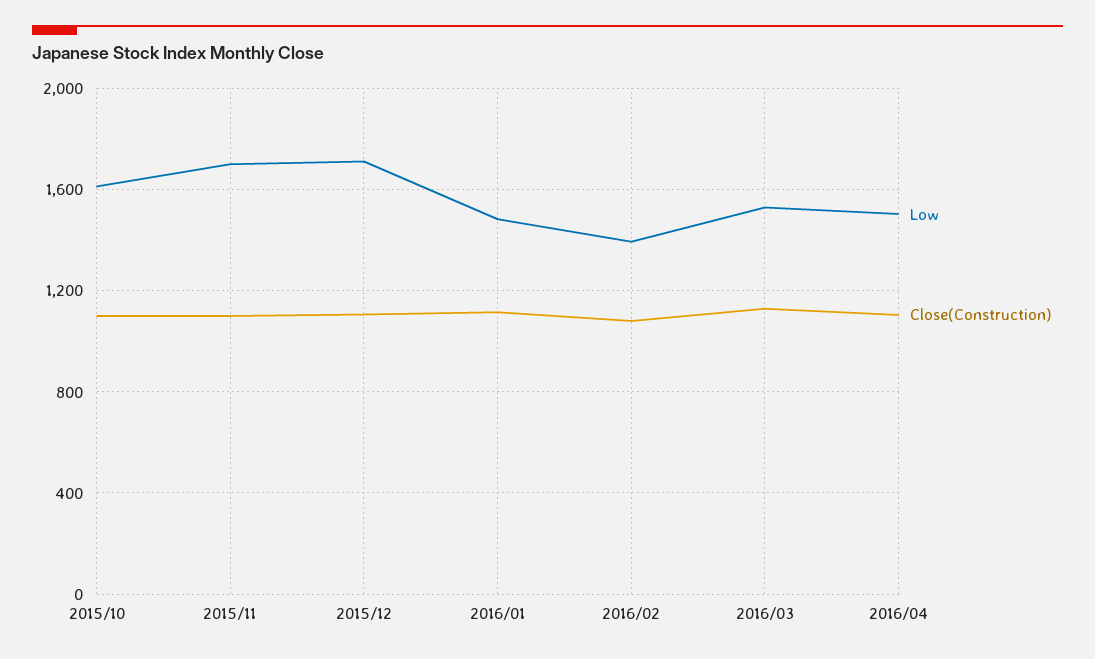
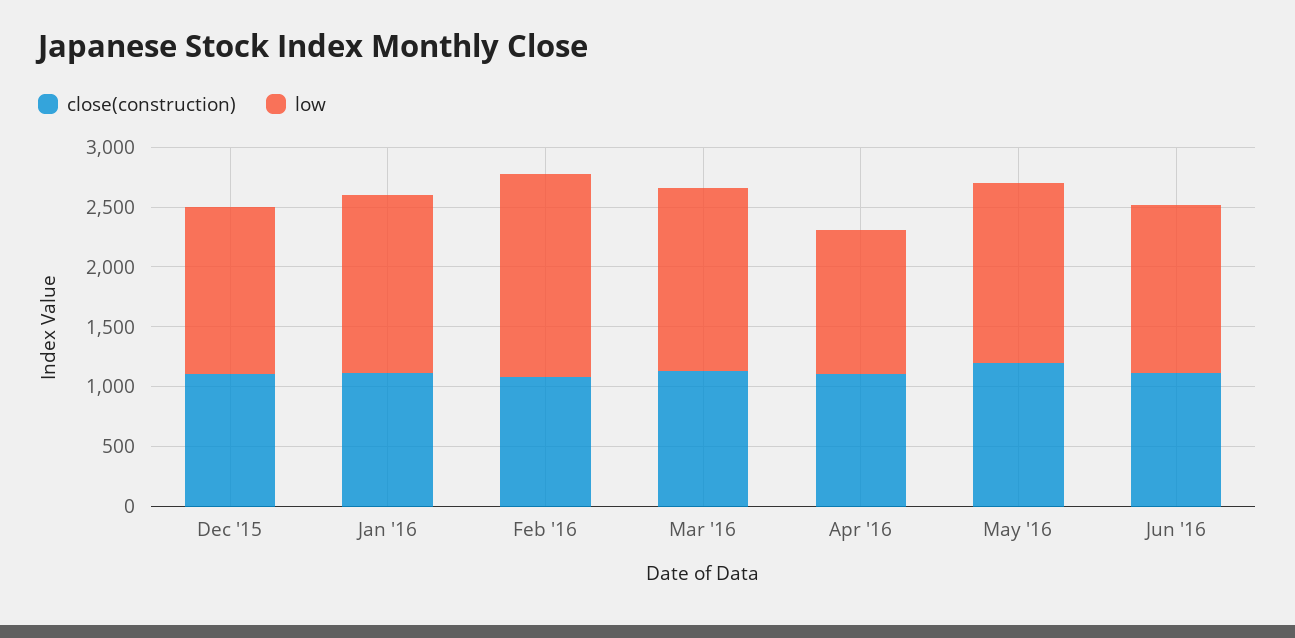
Low, 2015/10: 1600 -> none
Close(Construction), 2015/10: 1100 -> none
Low, 2015/11: 1700 -> none
Close(Construction), 2015/11: 1100 -> none
Low, 2015/12: 1700 -> 1400
Low, 2016/02: 1400 -> 1700
Low, 2016/04: 1500 -> 1200
Close(Construction), May '16: none -> 1200
Low, May '16: none -> 1500
Close(Construction), Jun '16: none -> 1100
Low, Jun '16: none -> 1400

